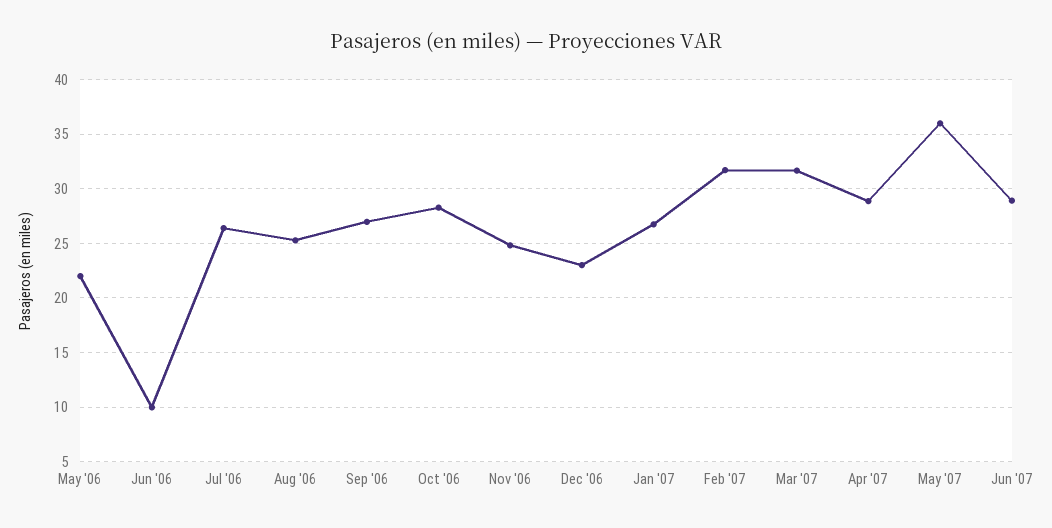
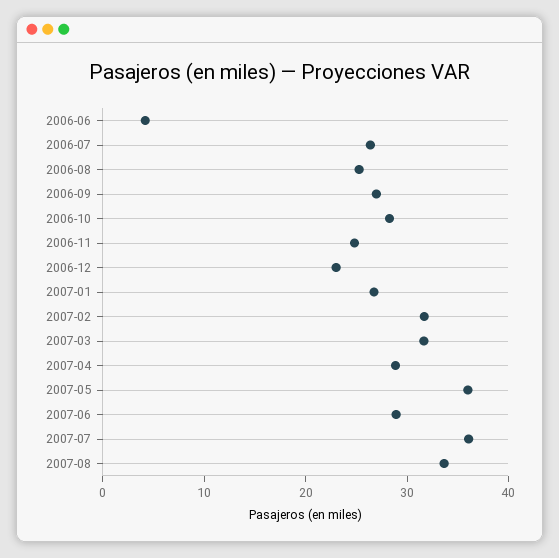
May '06: 22 -> none
Jun '06: 10 -> 4
2007-07: none -> 36
2007-08: none -> 34

